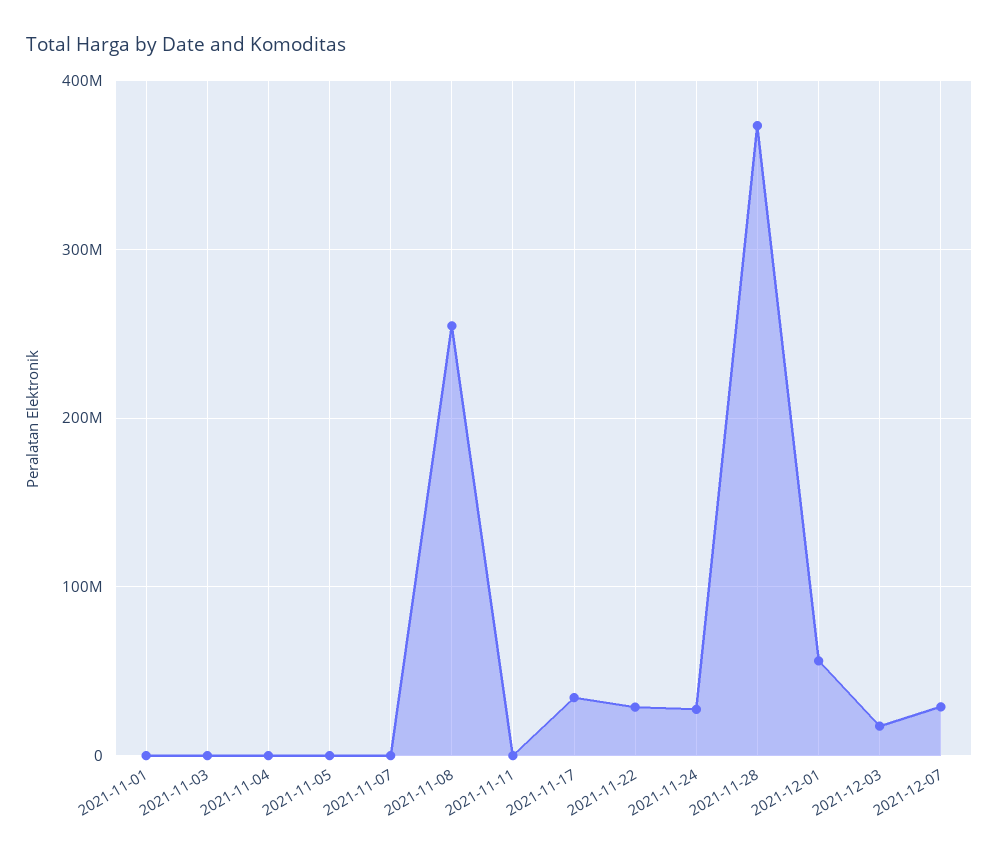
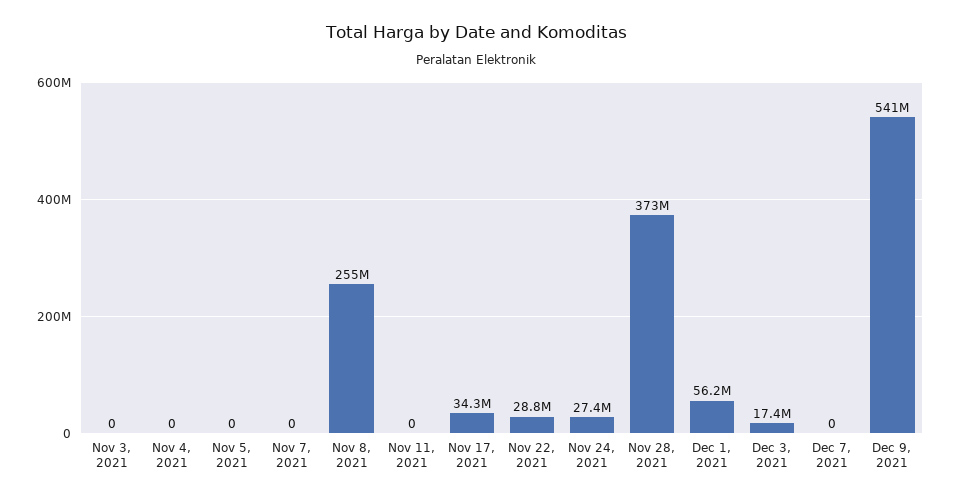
2021-11-01: 0 -> none
2021-12-07: 30000000 -> 0
Dec 9, 2021: none -> 541000000

